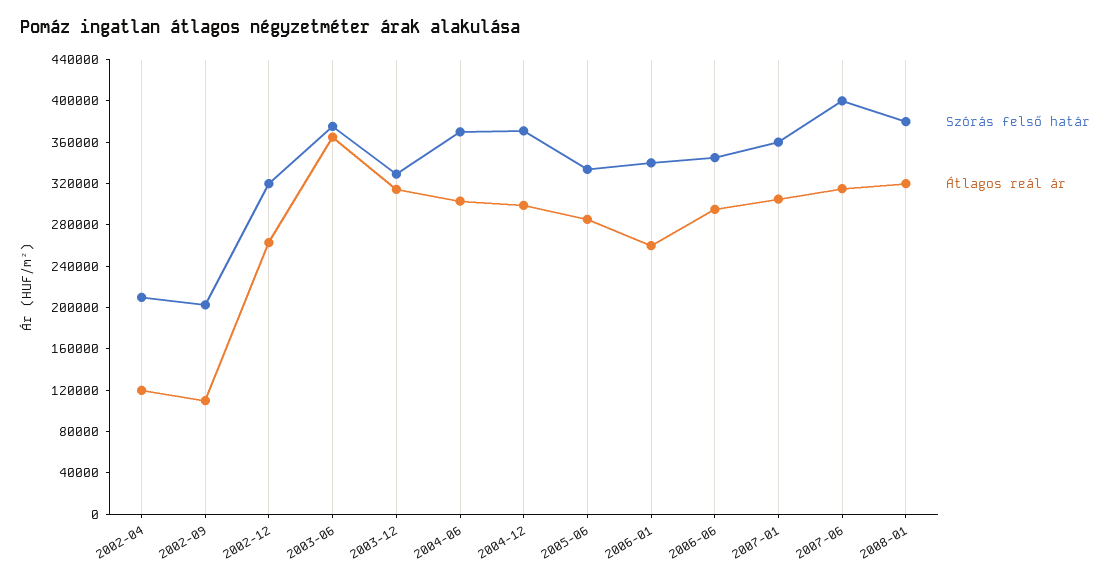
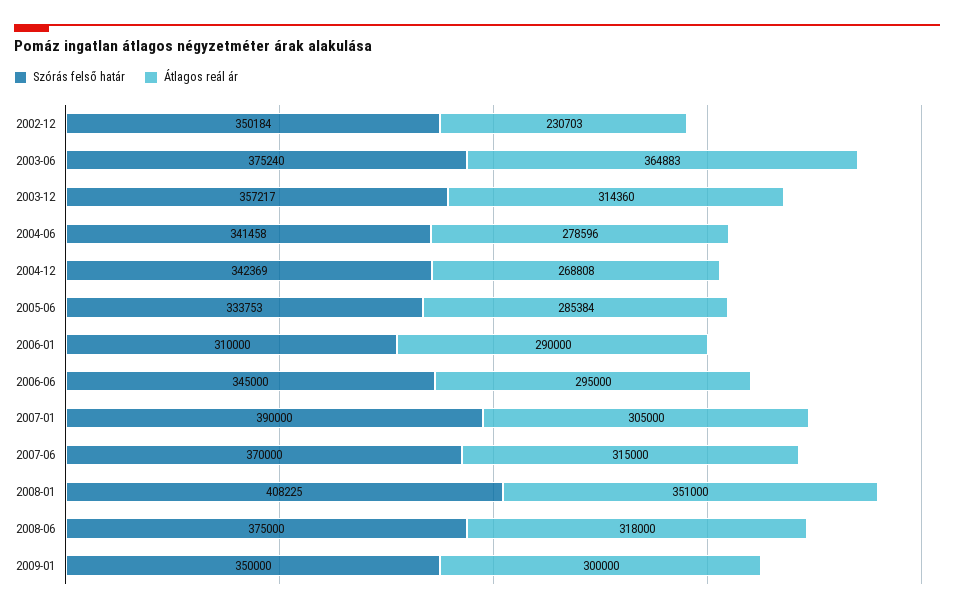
Szórás felső határ, 2002-04: 210000 -> none
Átlagos reál ár, 2002-04: 120000 -> none
Szórás felső határ, 2002-09: 200000 -> none
Átlagos reál ár, 2002-09: 110000 -> none
Szórás felső határ, 2002-12: 320000 -> 350184
Átlagos reál ár, 2002-12: 260000 -> 230703
Szórás felső határ, 2003-12: 330000 -> 357217
Szórás felső határ, 2004-06: 370000 -> 341458
Átlagos reál ár, 2004-06: 300000 -> 278596
Szórás felső határ, 2004-12: 370000 -> 342369
Átlagos reál ár, 2004-12: 300000 -> 268808
Szórás felső határ, 2006-01: 340000 -> 310000
Átlagos reál ár, 2006-01: 260000 -> 290000
Szórás felső határ, 2007-01: 360000 -> 390000
Szórás felső határ, 2007-06: 400000 -> 370000
Szórás felső határ, 2008-01: 380000 -> 408225
Átlagos reál ár, 2008-01: 320000 -> 351000
Szórás felső határ, 2008-06: none -> 375000
Átlagos reál ár, 2008-06: none -> 318000
Szórás felső határ, 2009-01: none -> 350000
Átlagos reál ár, 2009-01: none -> 300000

